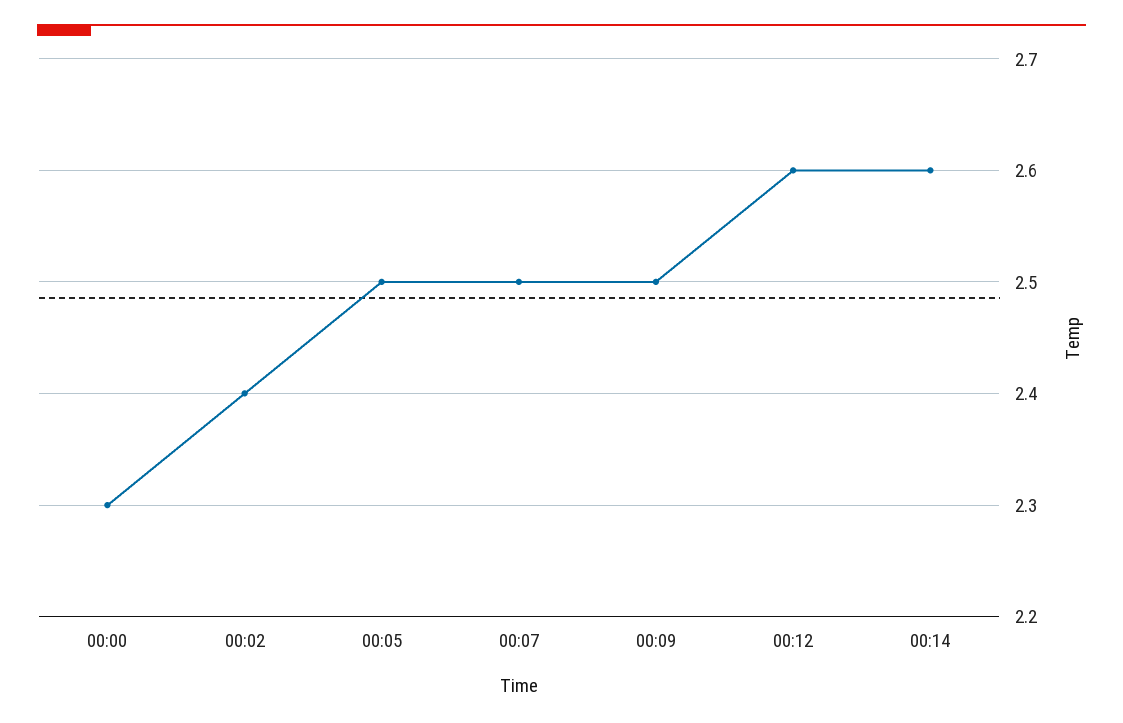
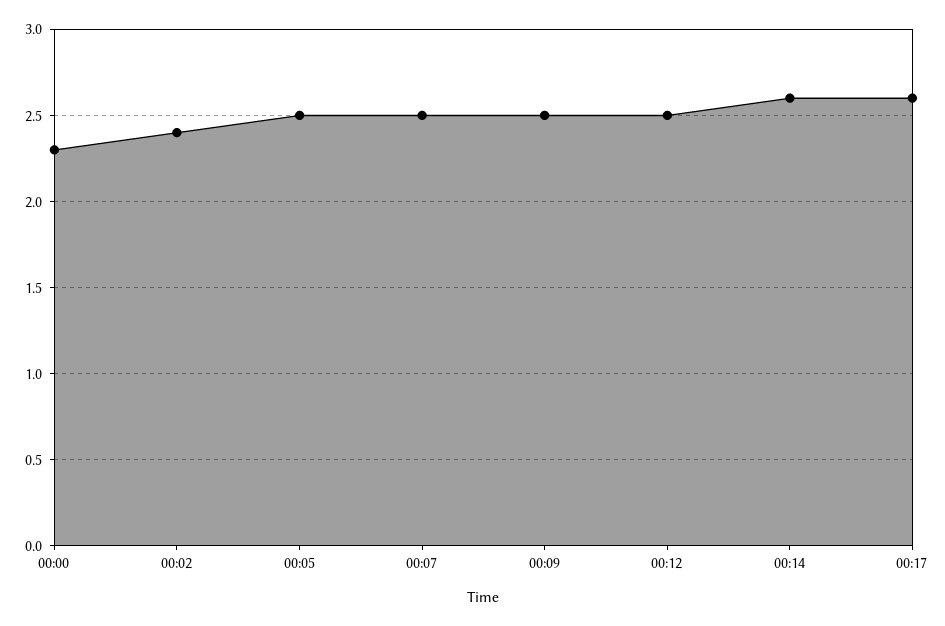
00:12: 2.6 -> 2.5
00:17: none -> 2.6

